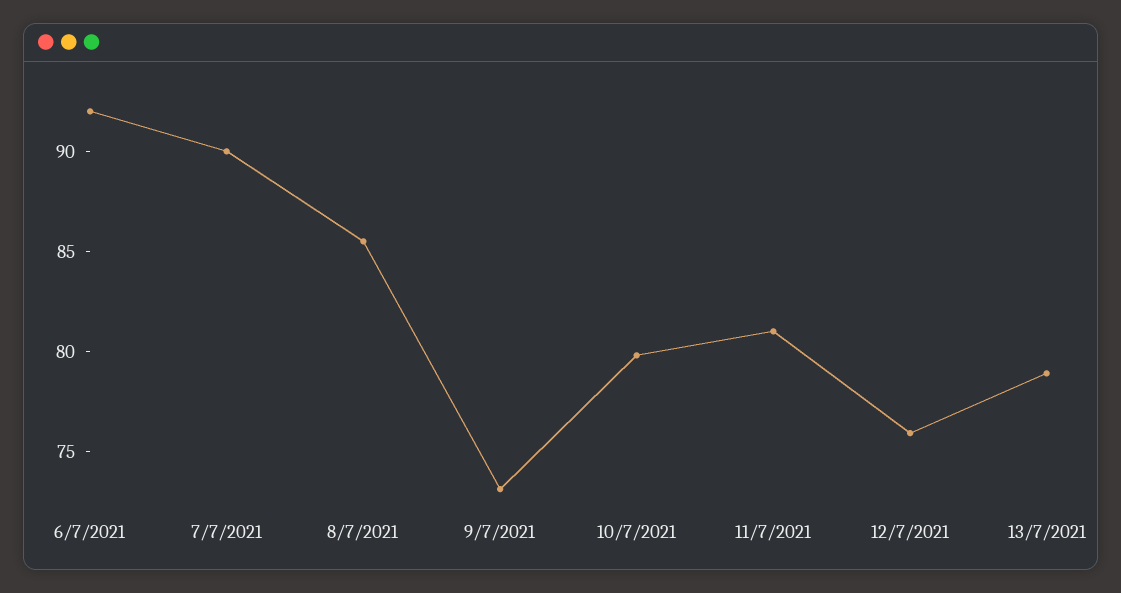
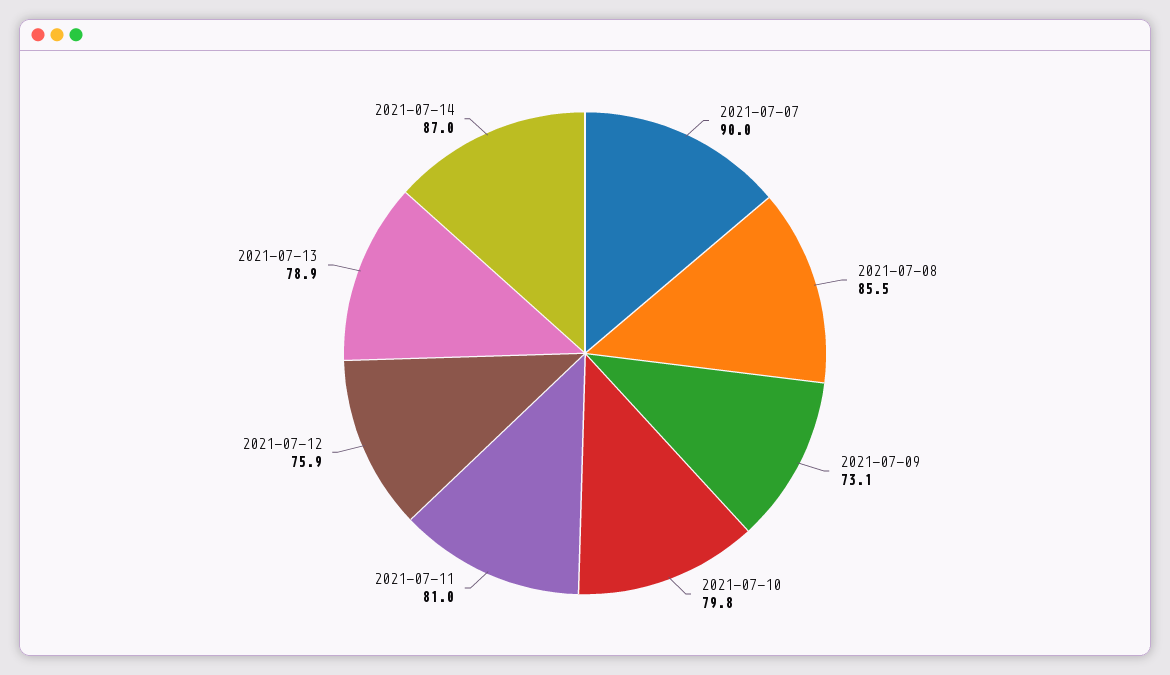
6/7/2021: 92 -> none
2021-07-14: none -> 87

